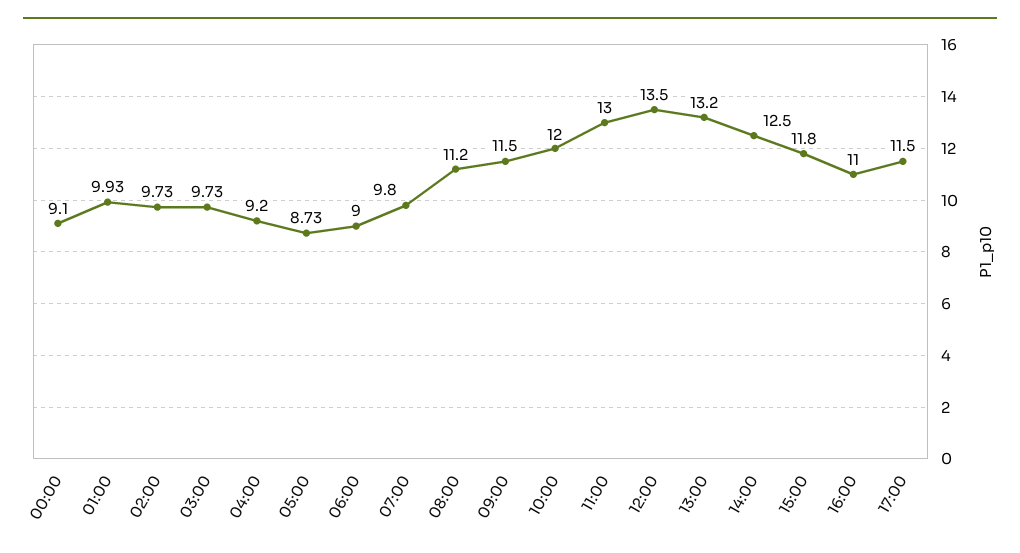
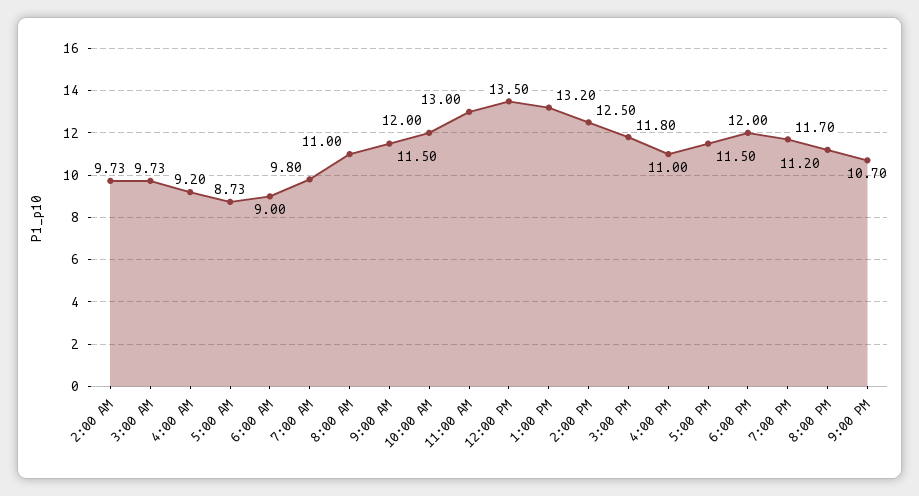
00:00: 9.1 -> none
01:00: 9.93 -> none
08:00: 11.2 -> 11
6:00 PM: none -> 12
7:00 PM: none -> 11.7
8:00 PM: none -> 11.2
9:00 PM: none -> 10.7

